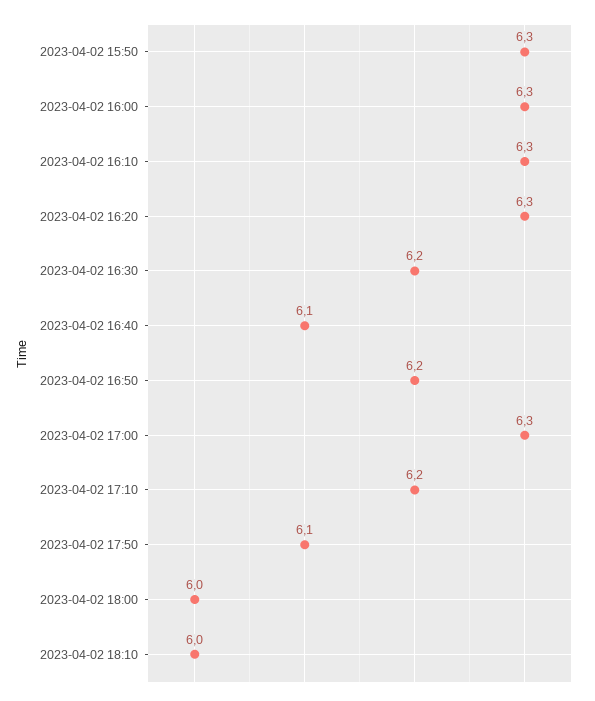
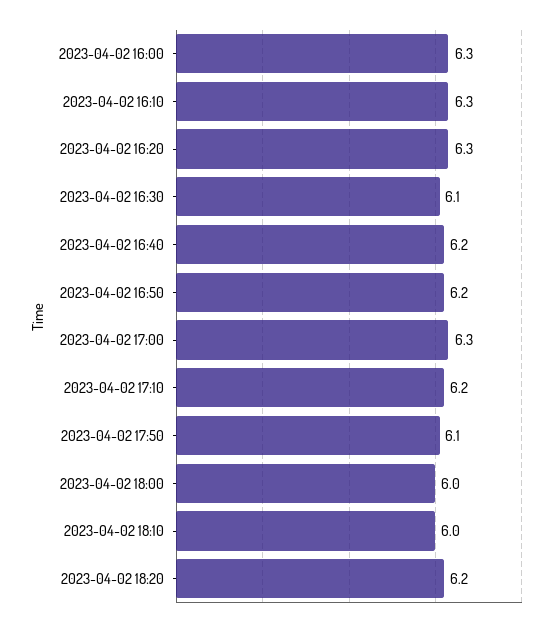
2023-04-02 15:50: 6.3 -> none
2023-04-02 16:30: 6.2 -> 6.1
2023-04-02 16:40: 6.1 -> 6.2
2023-04-02 18:20: none -> 6.2

